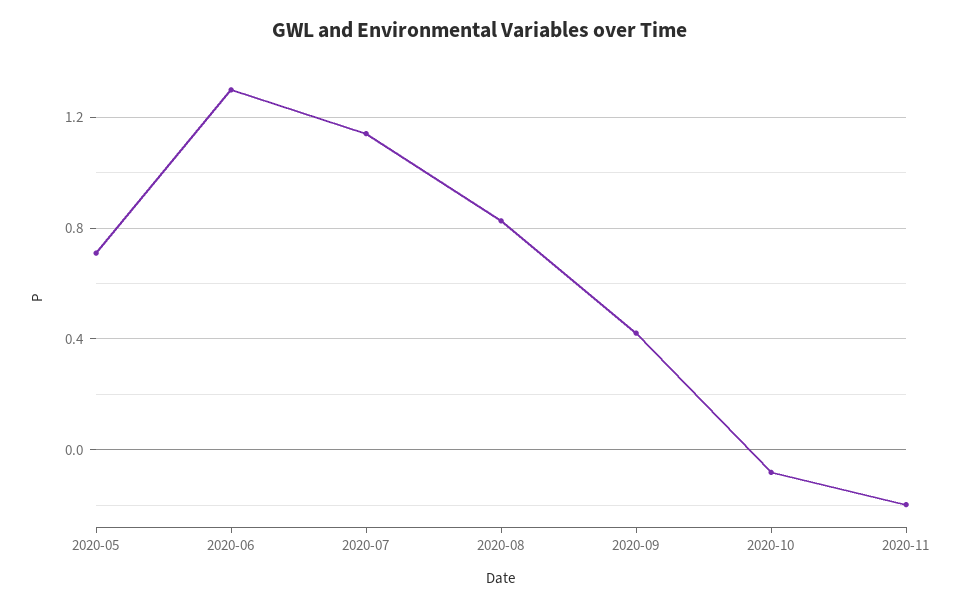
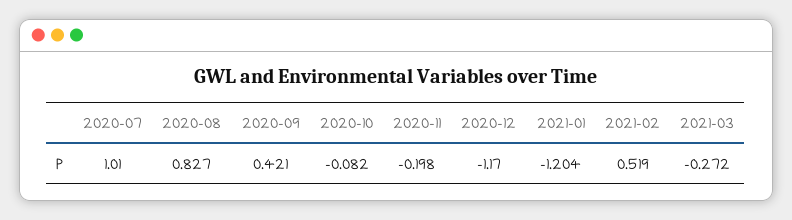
2020-05: 0.7 -> none
2020-06: 1.3 -> none
2020-07: 1.15 -> 1.01
2020-12: none -> -1.17
2021-01: none -> -1.204
2021-02: none -> 0.519
2021-03: none -> -0.272

